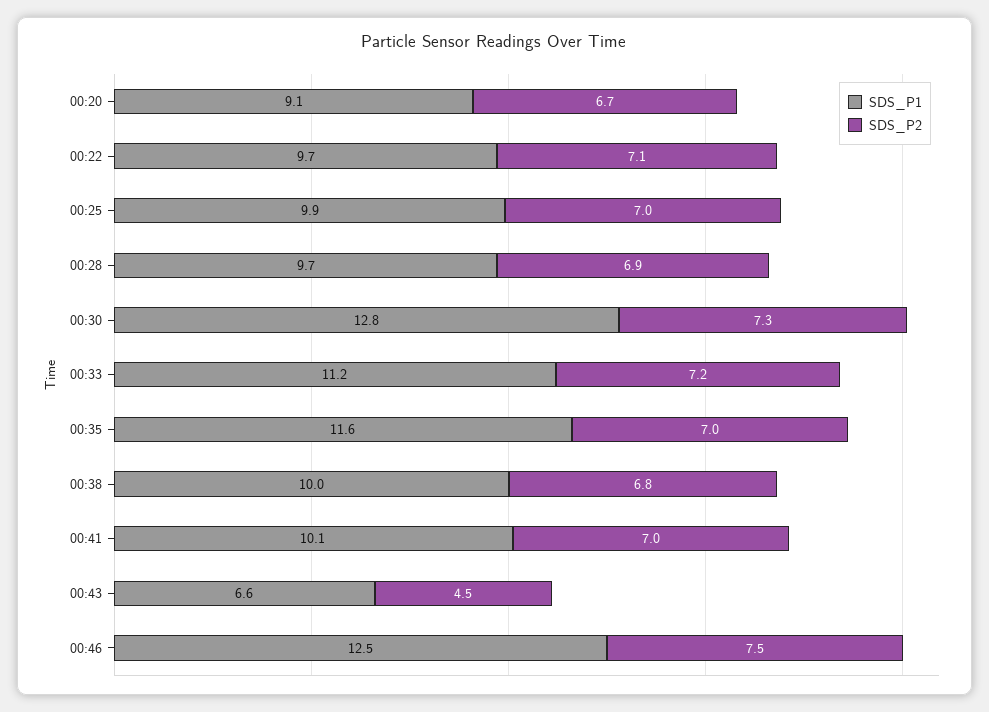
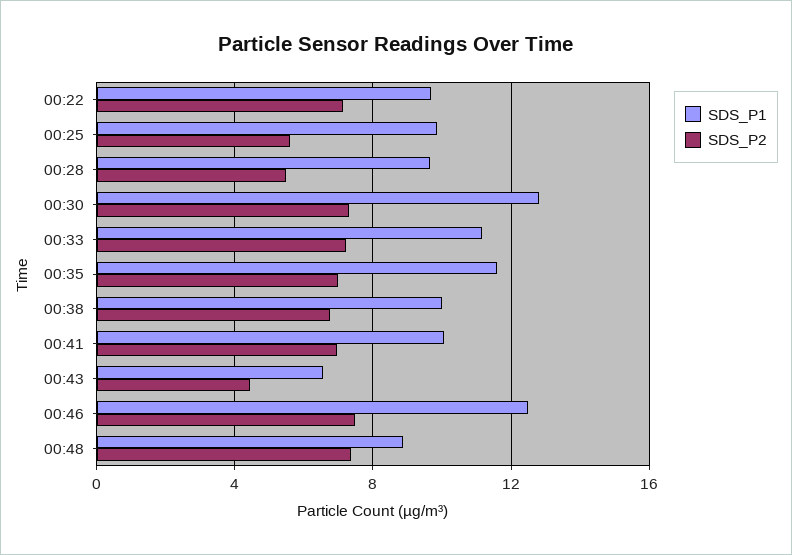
SDS_P1, 00:20: 9.1 -> none
SDS_P2, 00:20: 6.7 -> none
SDS_P2, 00:25: 7 -> 5.5
SDS_P2, 00:28: 6.9 -> 5.5
SDS_P1, 00:48: none -> 9
SDS_P2, 00:48: none -> 7.5

